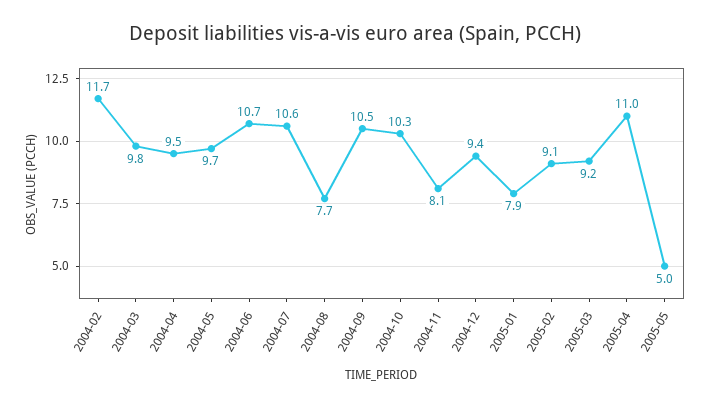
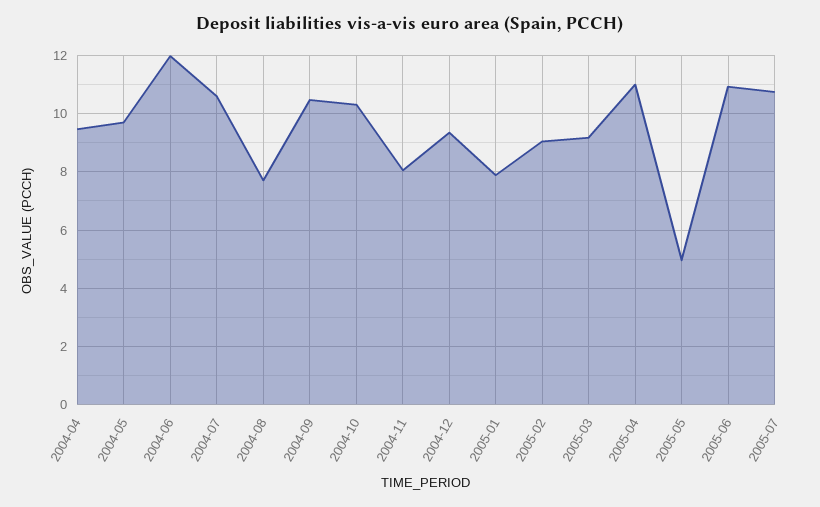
2004-02: 11.7 -> none
2004-03: 9.8 -> none
2004-06: 10.7 -> 12
2005-06: none -> 11
2005-07: none -> 10.75

